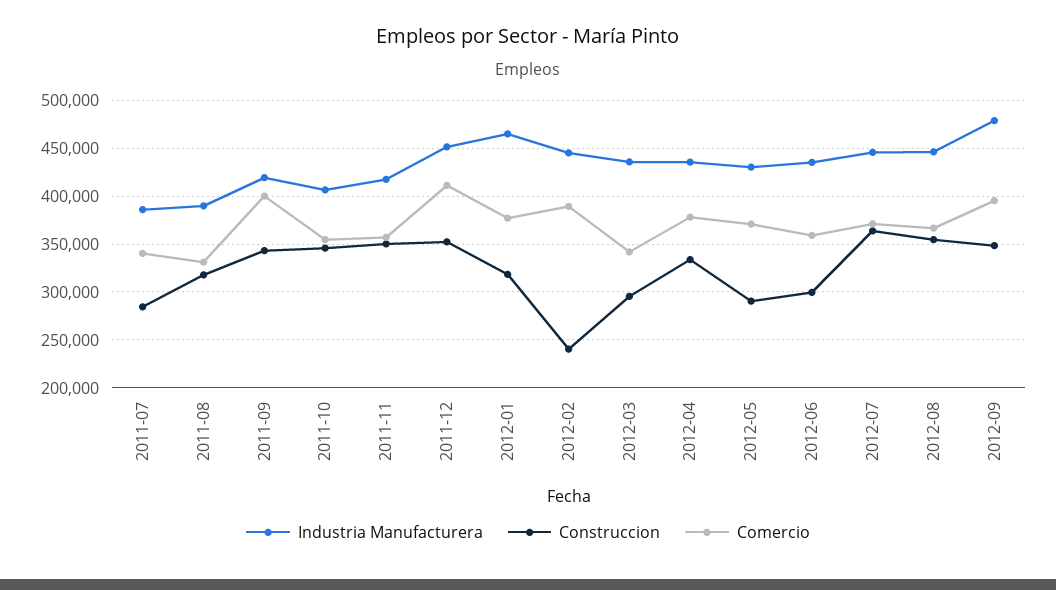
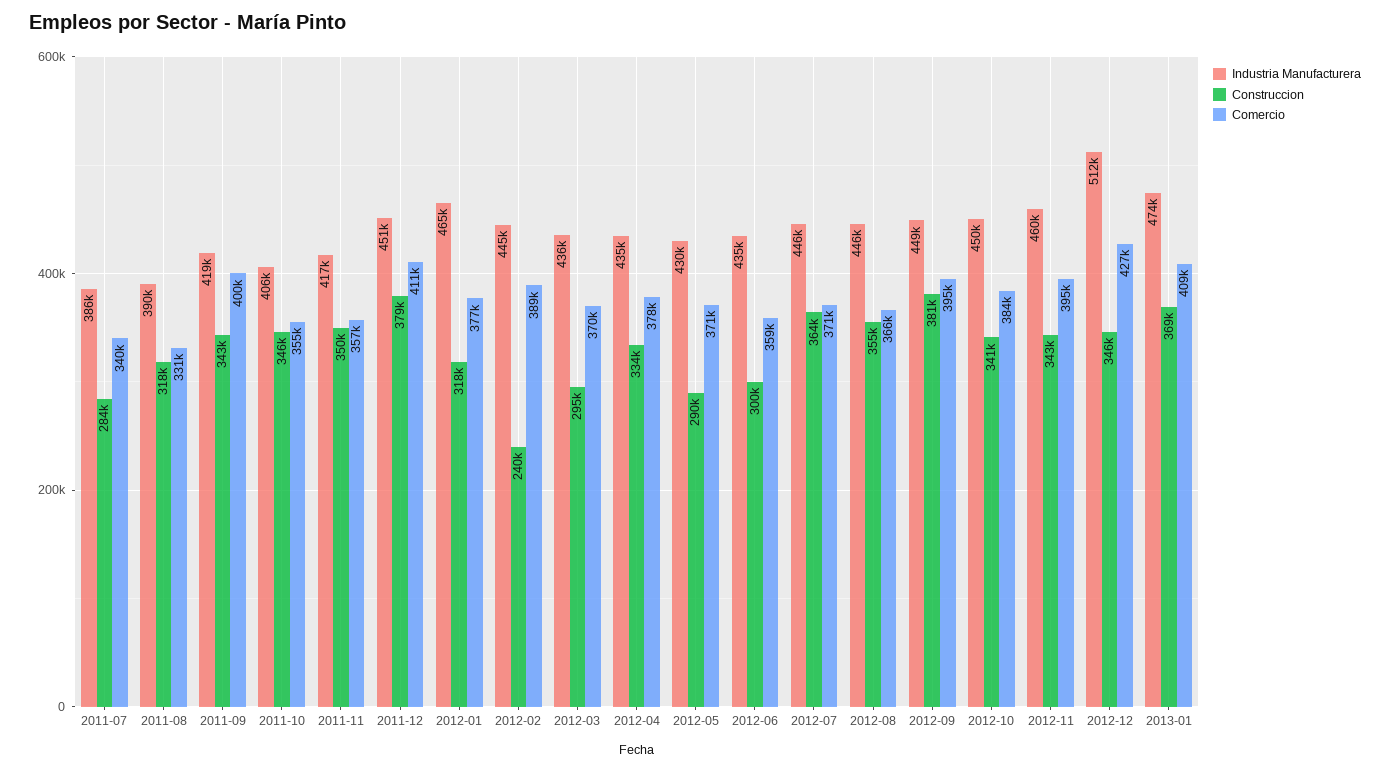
Construccion, 2011-12: 350000 -> 379000
Comercio, 2012-03: 340000 -> 370000
Industria Manufacturera, 2012-09: 480000 -> 449000
Construccion, 2012-09: 350000 -> 381000
Industria Manufacturera, 2012-10: none -> 450000
Construccion, 2012-10: none -> 341000
Comercio, 2012-10: none -> 384000
Industria Manufacturera, 2012-11: none -> 460000
Construccion, 2012-11: none -> 343000
Comercio, 2012-11: none -> 395000
Industria Manufacturera, 2012-12: none -> 512000
Construccion, 2012-12: none -> 346000
Comercio, 2012-12: none -> 427000
Industria Manufacturera, 2013-01: none -> 474000
Construccion, 2013-01: none -> 369000
Comercio, 2013-01: none -> 409000

